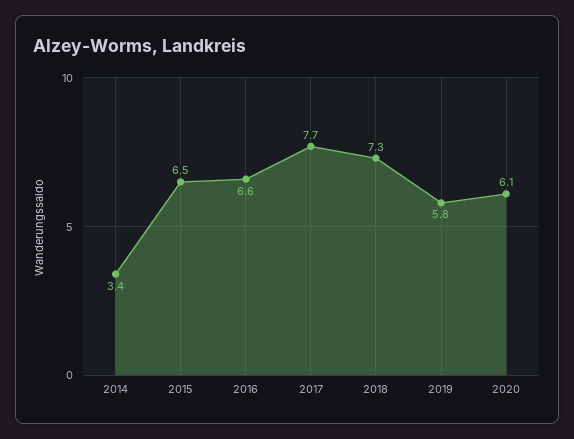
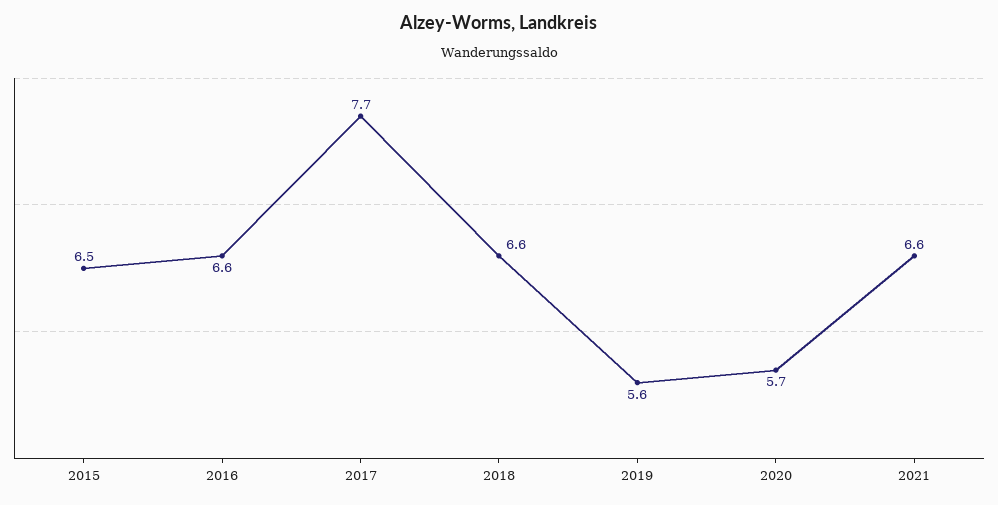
2014: 3.4 -> none
2018: 7.3 -> 6.6
2019: 5.8 -> 5.6
2020: 6.1 -> 5.7
2021: none -> 6.6

